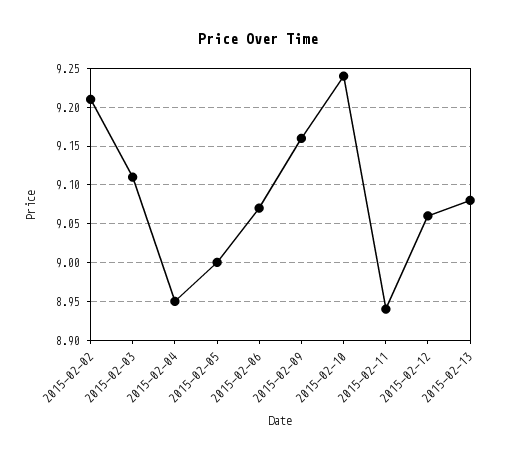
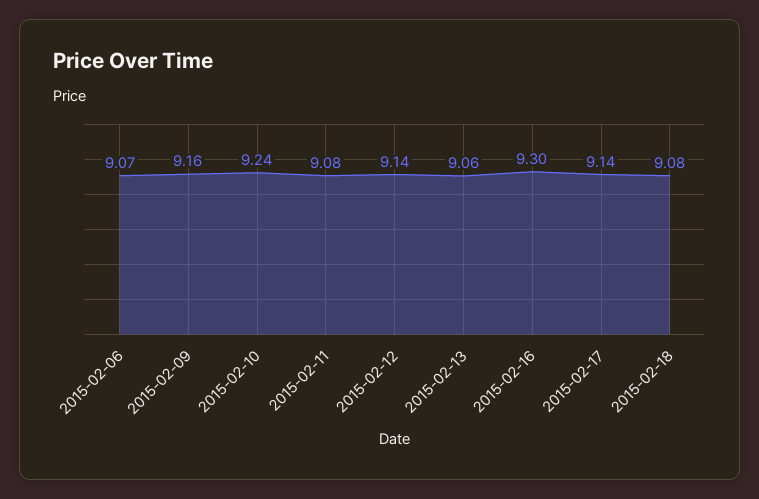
2015-02-02: 9.21 -> none
2015-02-03: 9.11 -> none
2015-02-04: 8.95 -> none
2015-02-05: 9 -> none
2015-02-11: 8.94 -> 9.08
2015-02-12: 9.06 -> 9.14
2015-02-13: 9.08 -> 9.06
2015-02-16: none -> 9.3
2015-02-17: none -> 9.14
2015-02-18: none -> 9.08

